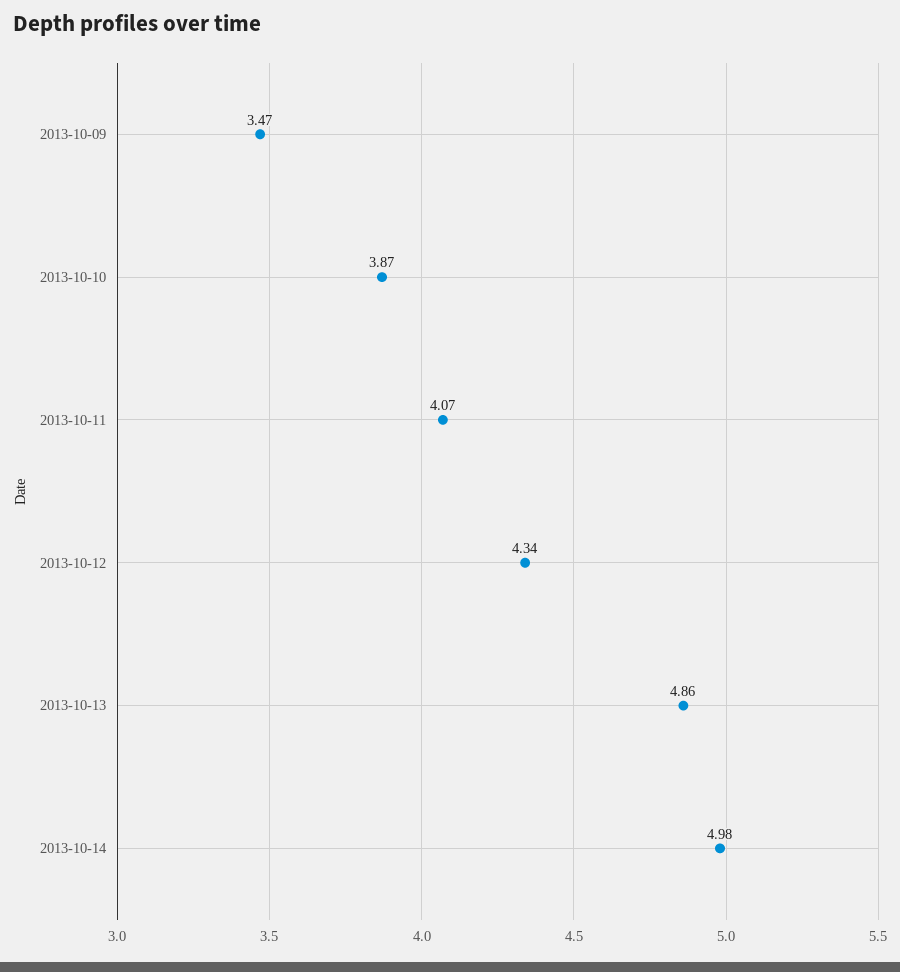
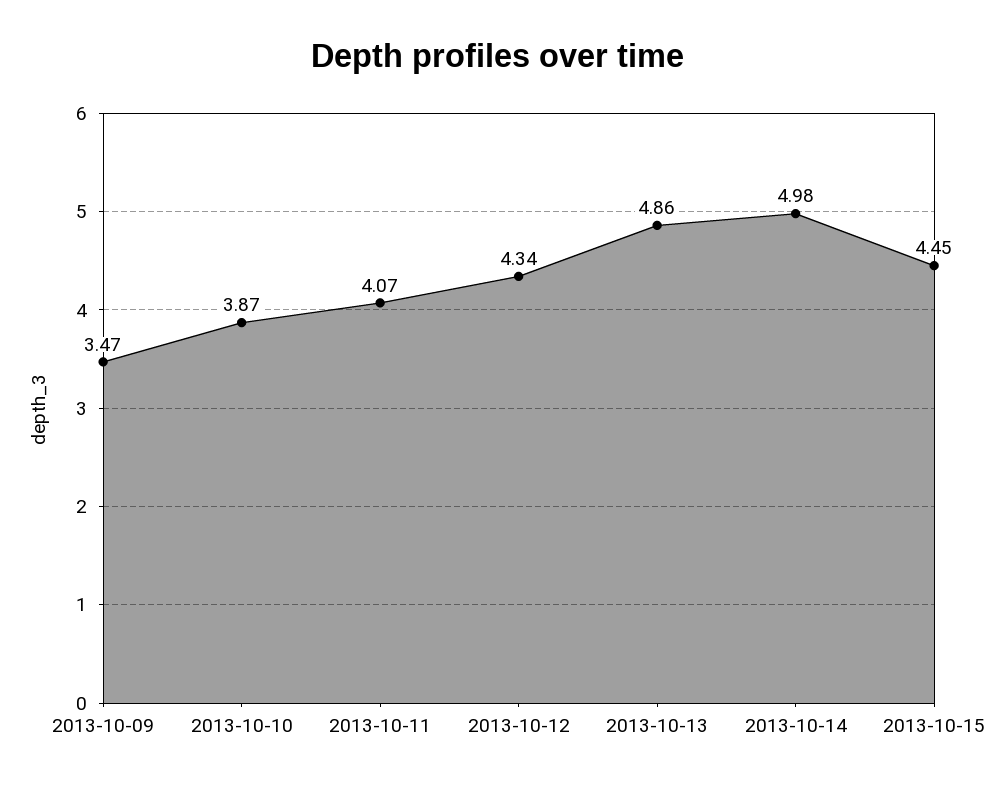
2013-10-15: none -> 4.45

